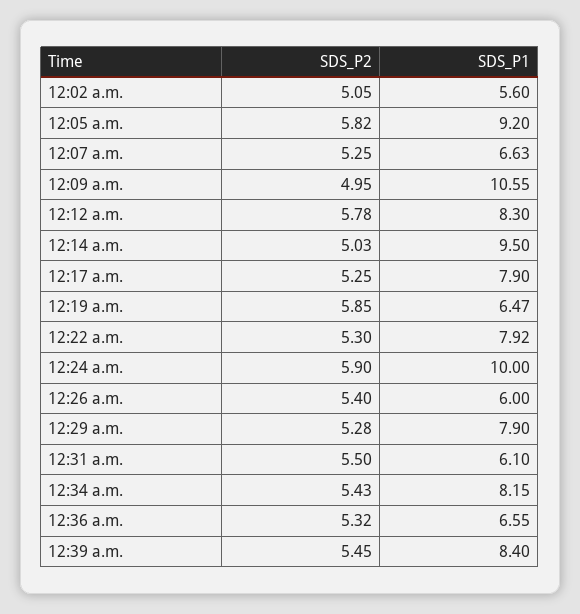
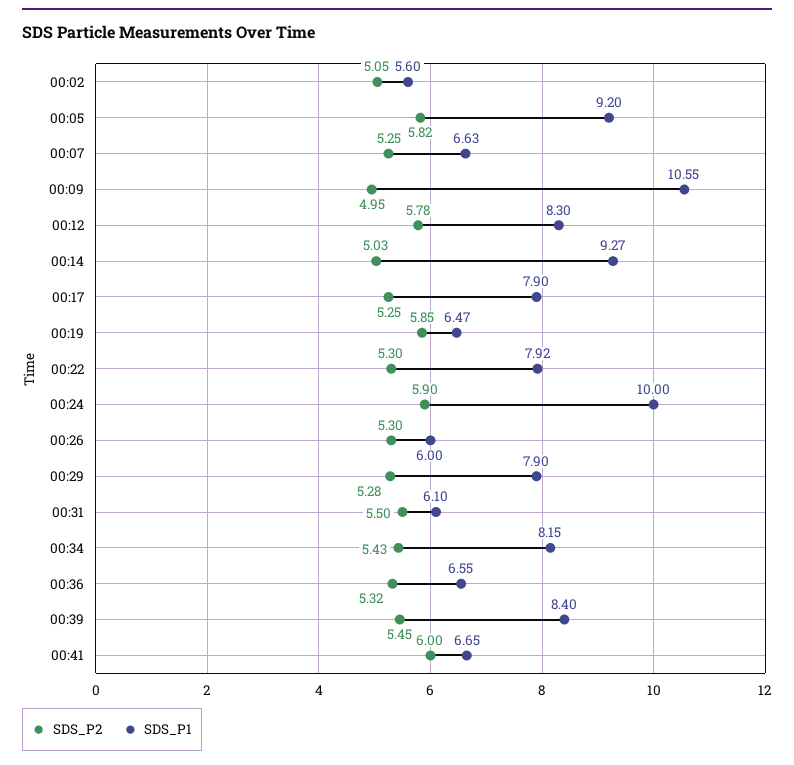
SDS_P1, 12:14 a.m.: 9.5 -> 9.27
SDS_P2, 12:26 a.m.: 5.4 -> 5.3
SDS_P2, 00:41: none -> 6
SDS_P1, 00:41: none -> 6.65

